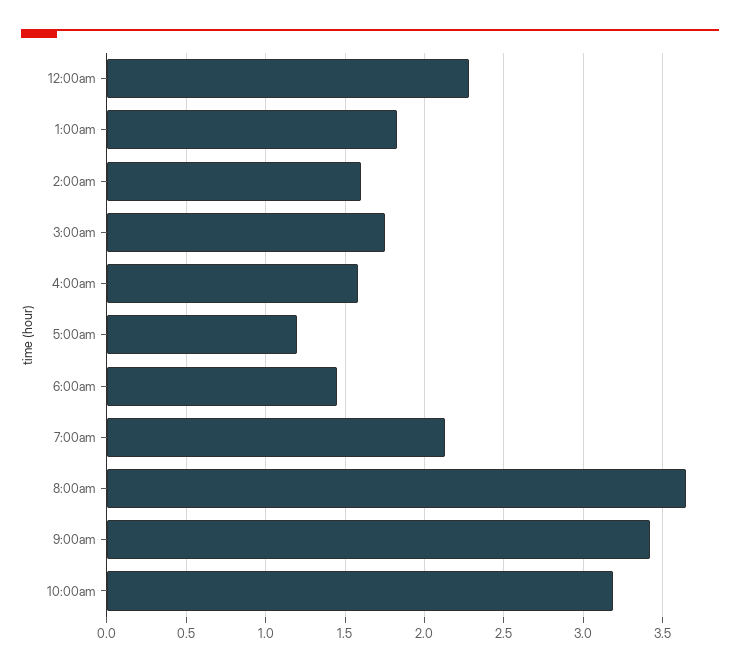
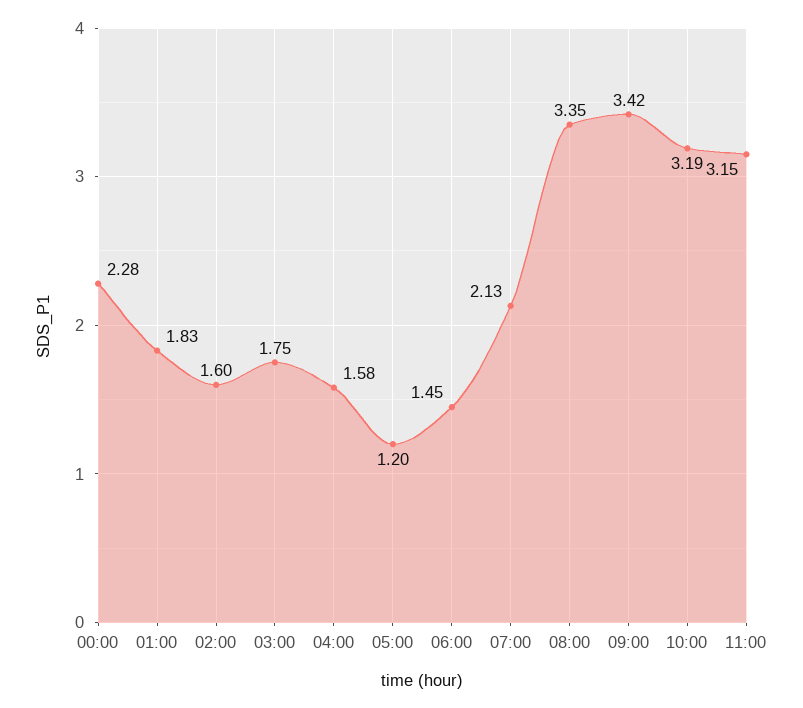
8:00am: 3.65 -> 3.35
11:00: none -> 3.15

